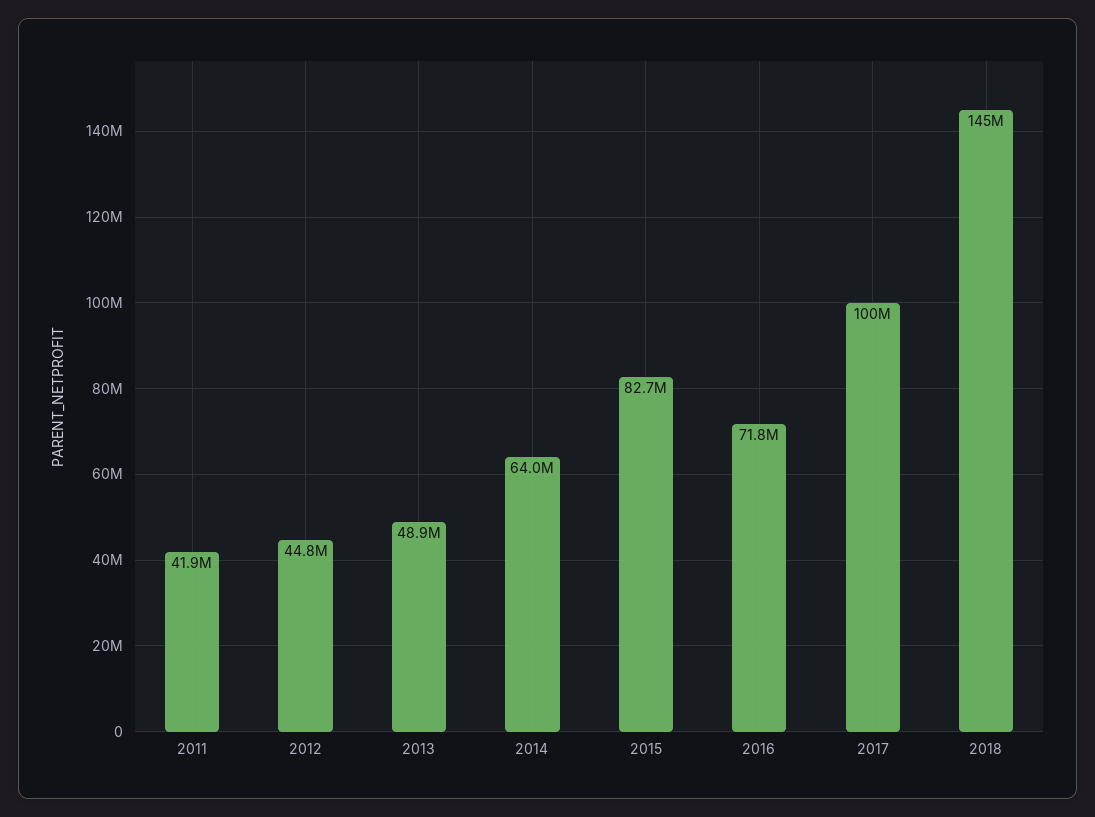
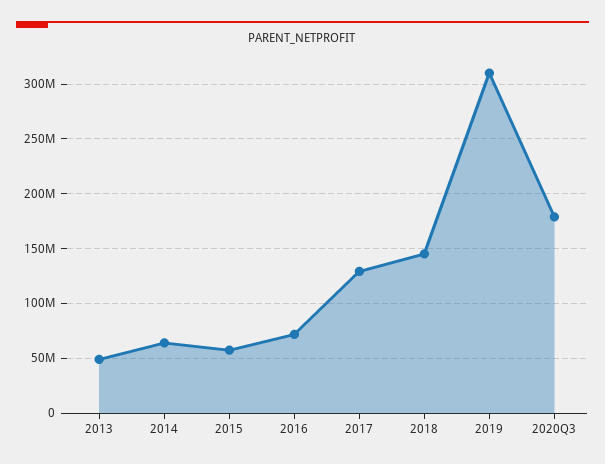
2011: 41900000 -> none
2012: 44800000 -> none
2015: 82700000 -> 60000000
2017: 100000000 -> 130000000
2019: none -> 310000000
2020Q3: none -> 180000000

